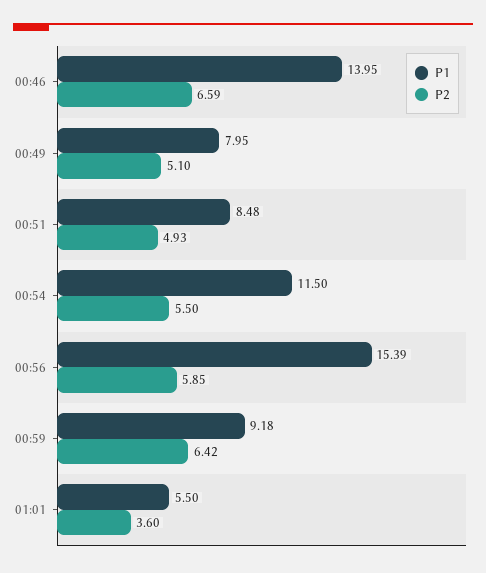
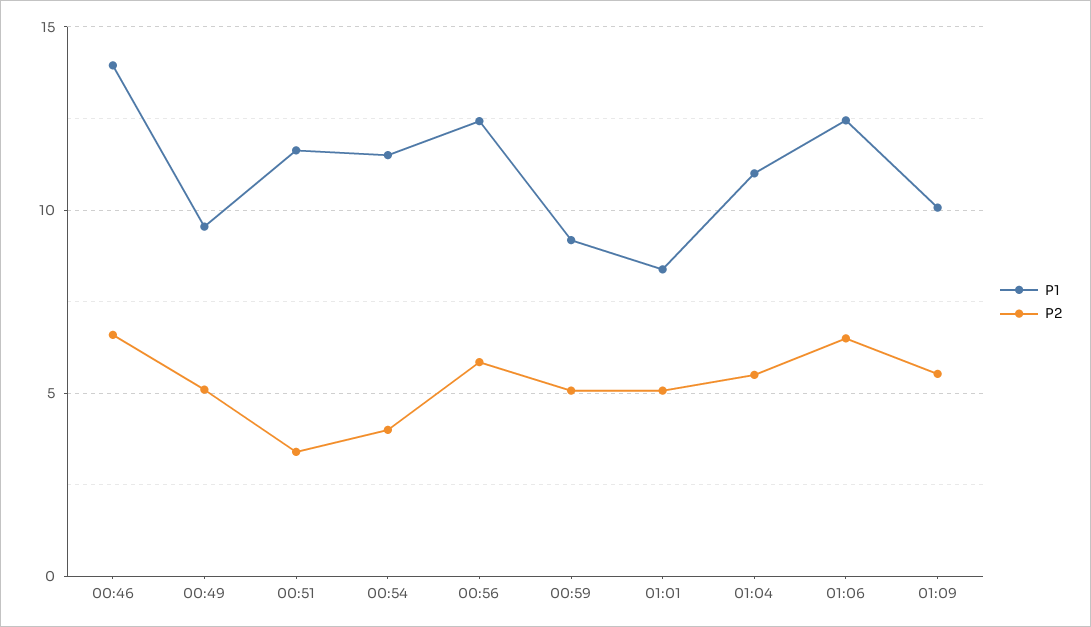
P1, 00:49: 7.95 -> 9.5
P1, 00:51: 8.48 -> 11.5
P2, 00:51: 4.93 -> 3.5
P2, 00:54: 5.5 -> 4
P1, 00:56: 15.39 -> 12.5
P2, 00:59: 6.42 -> 5
P1, 01:01: 5.5 -> 8.5
P2, 01:01: 3.6 -> 5
P1, 01:04: none -> 11
P2, 01:04: none -> 5.5
P1, 01:06: none -> 12.5
P2, 01:06: none -> 6.5
P1, 01:09: none -> 10
P2, 01:09: none -> 5.5

